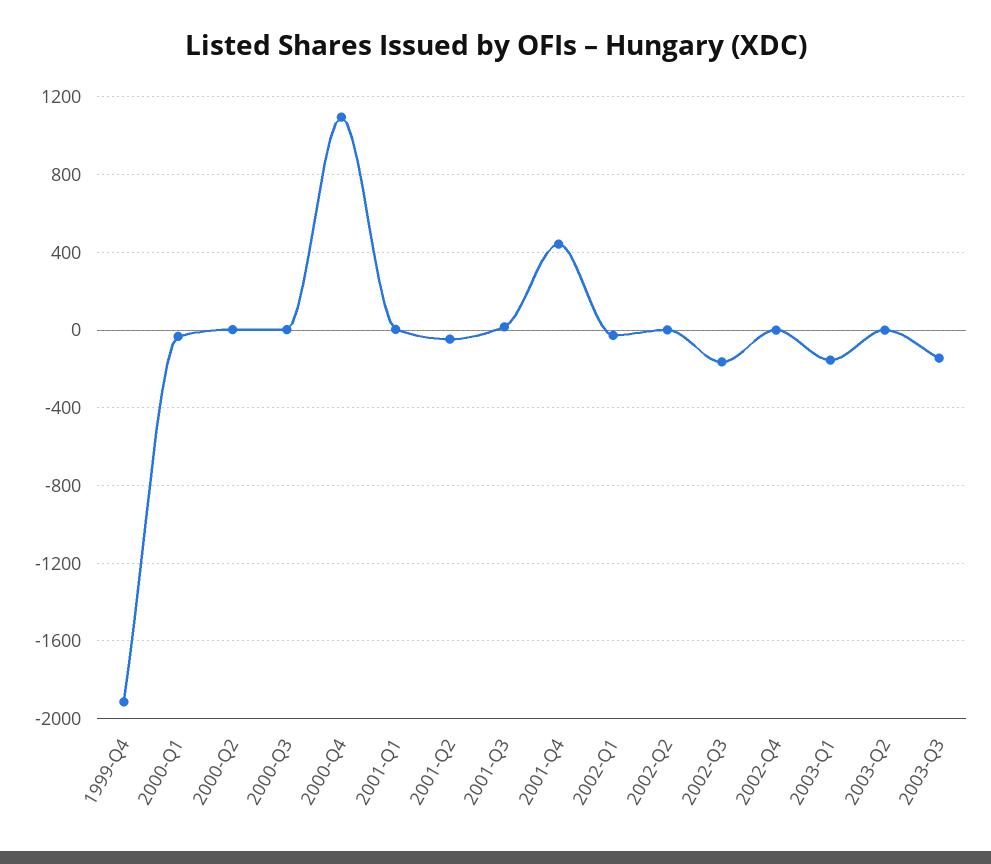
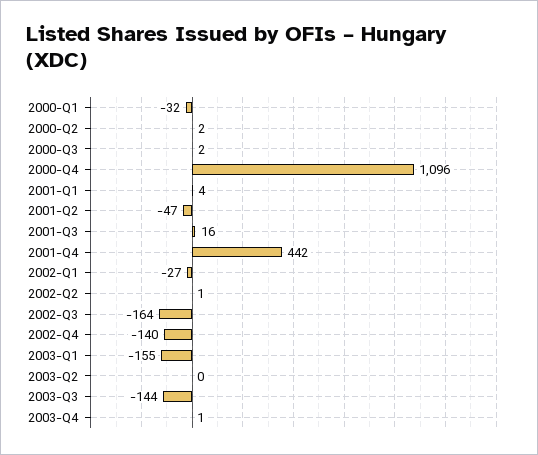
1999-Q4: -1900 -> none
2002-Q4: 0 -> -140
2003-Q4: none -> 1

